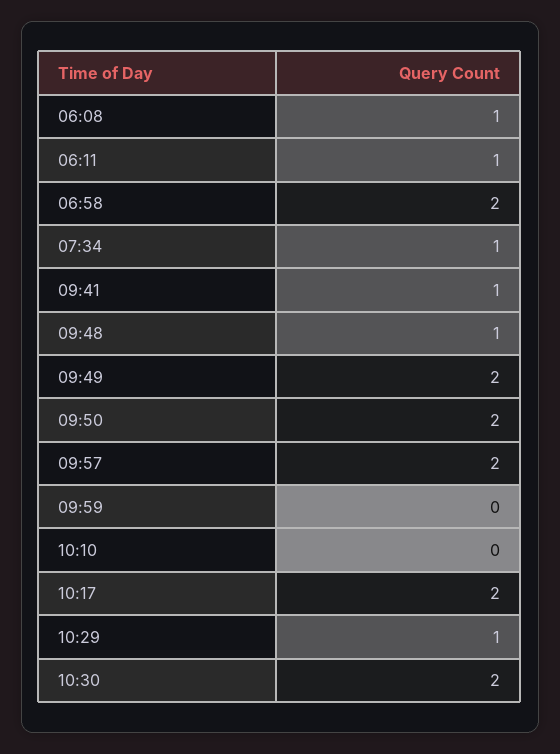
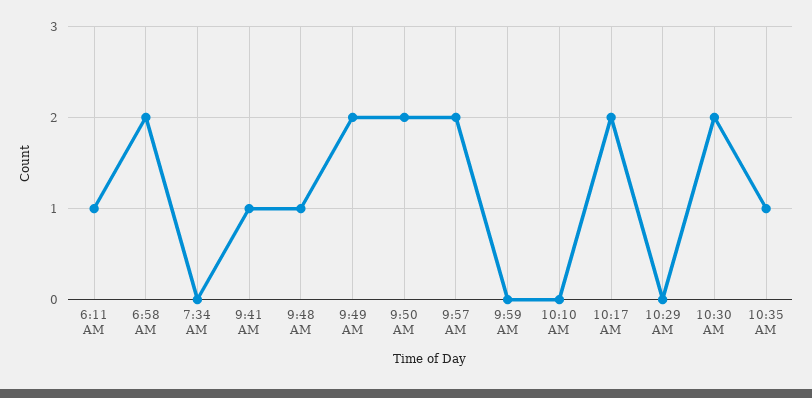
06:08: 1 -> none
07:34: 1 -> 0
10:29: 1 -> 0
10:35 AM: none -> 1

